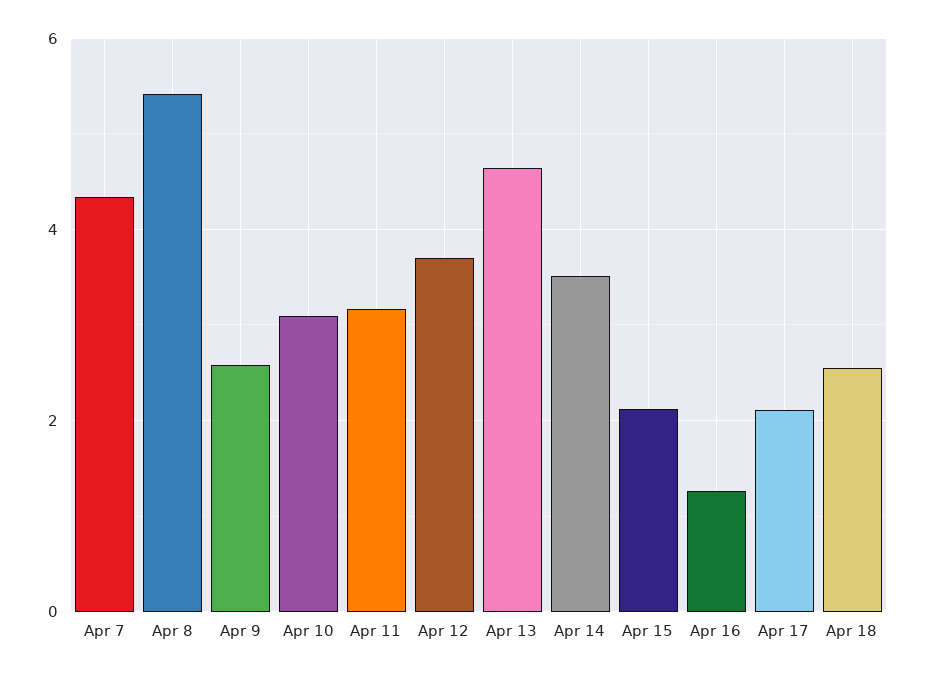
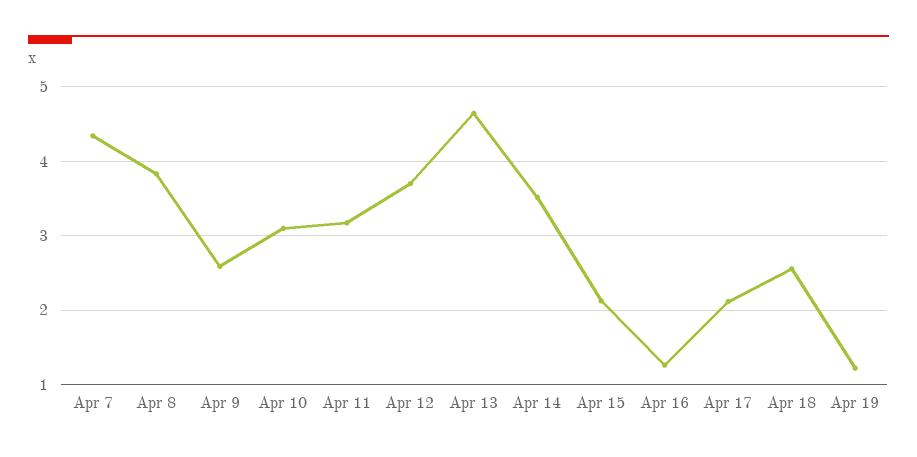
Apr 8: 5.4 -> 3.8
Apr 19: none -> 1.2

